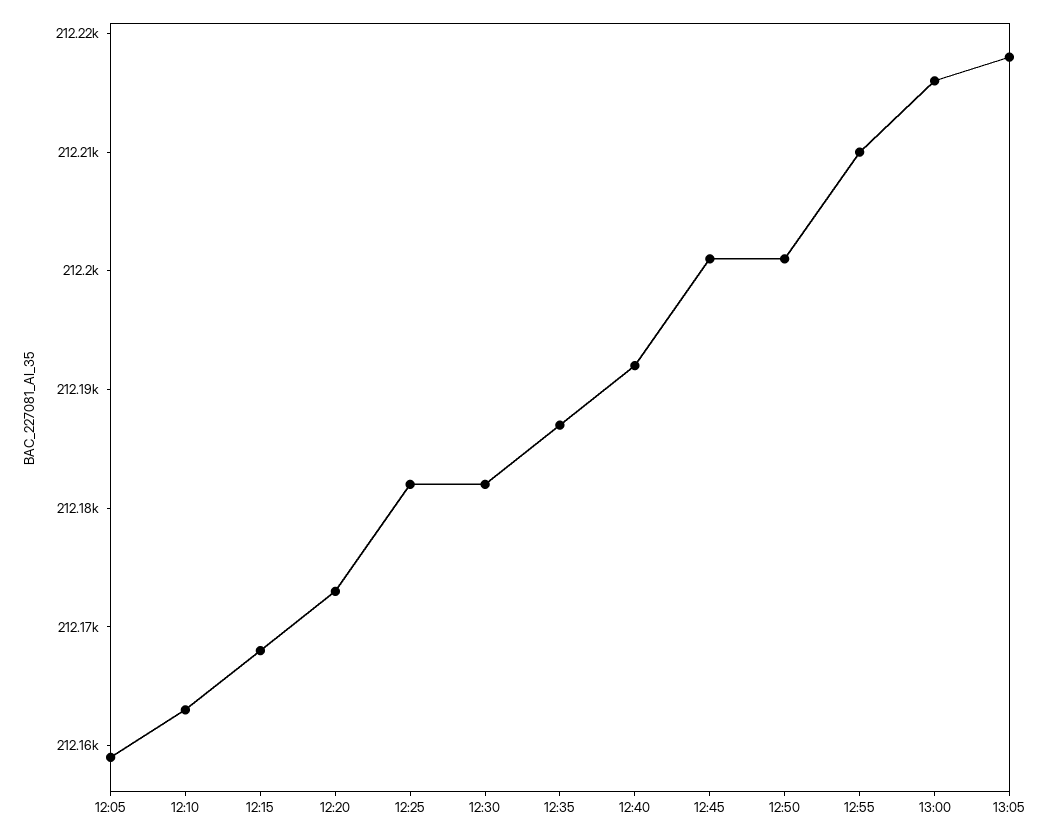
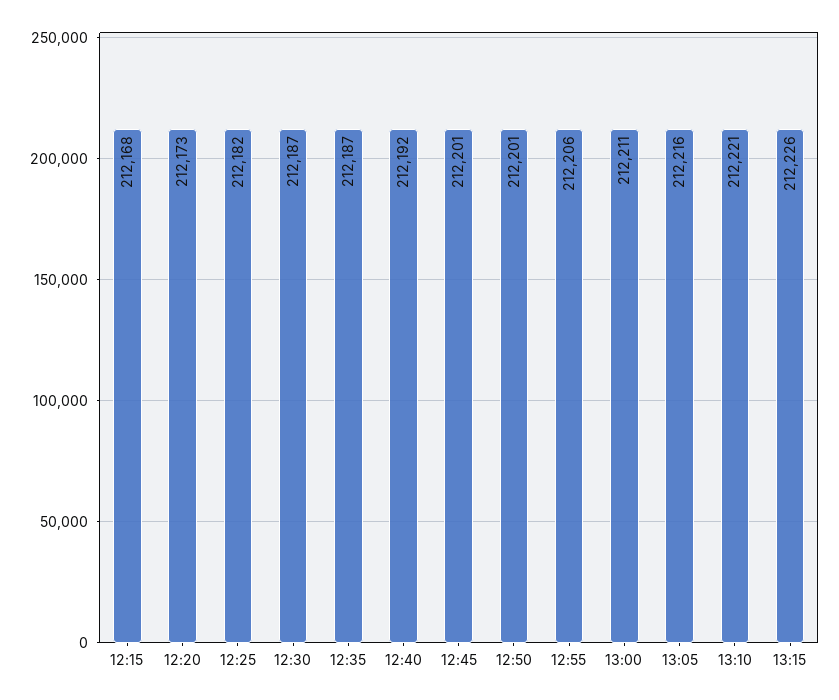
12:05: 212159 -> none
12:10: 212163 -> none
12:30: 212182 -> 212187
12:55: 212210 -> 212206
13:00: 212216 -> 212211
13:05: 212218 -> 212216
13:10: none -> 212221
13:15: none -> 212226

